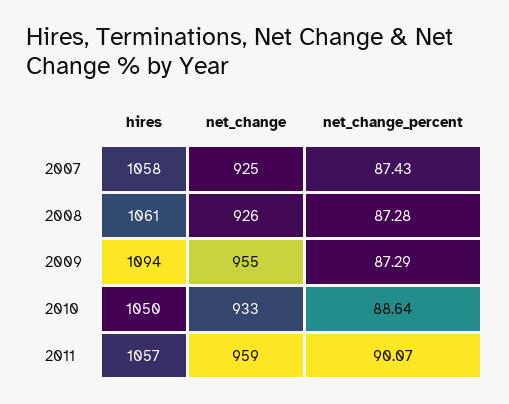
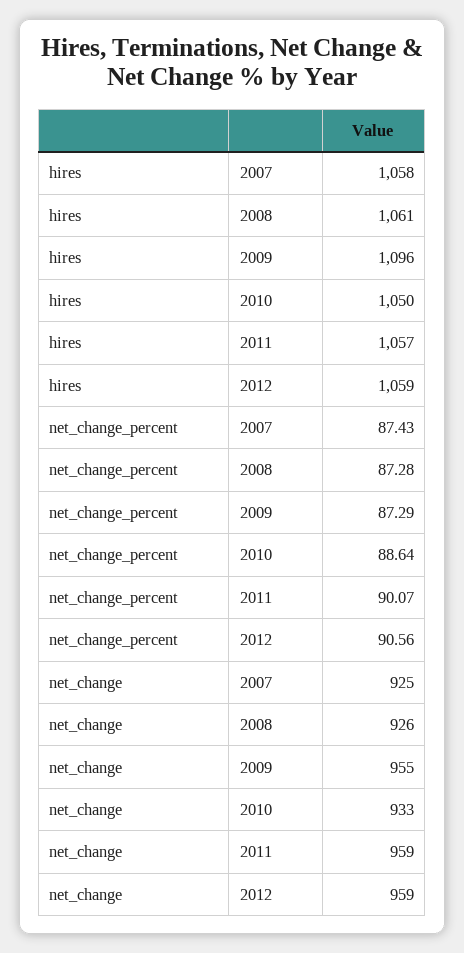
hires, 2009: 1094 -> 1096
hires, 2012: none -> 1059
net_change_percent, 2012: none -> 90.56
net_change, 2012: none -> 959

